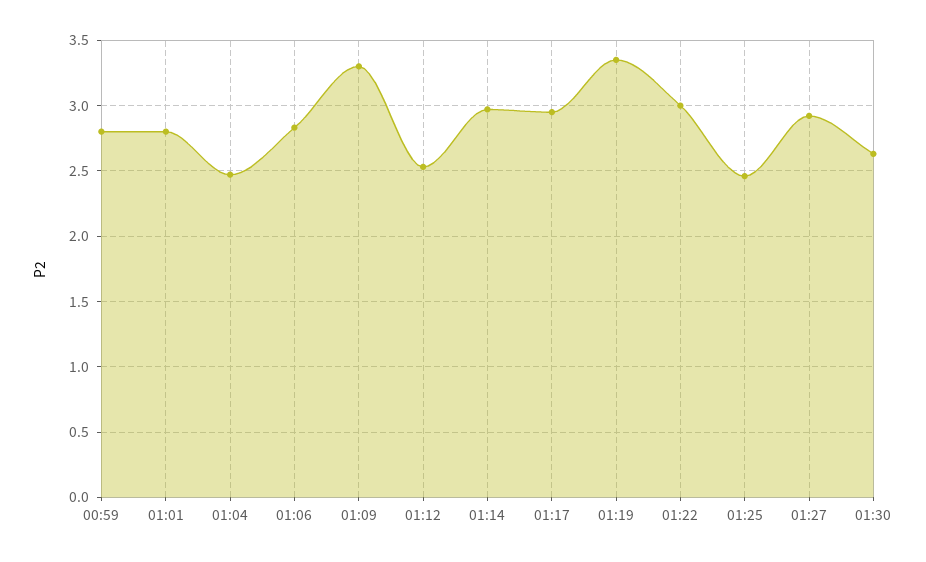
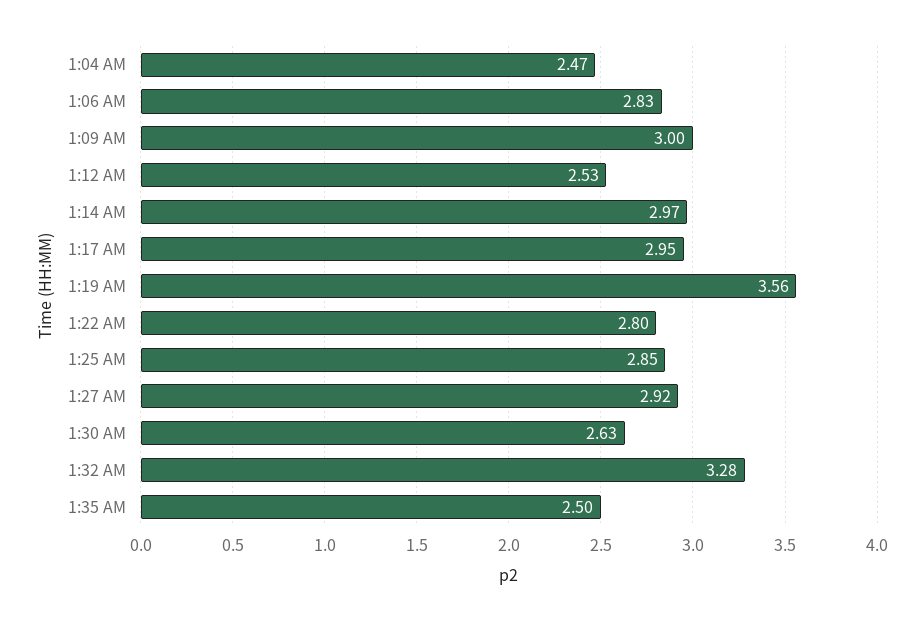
00:59: 2.8 -> none
01:01: 2.8 -> none
01:09: 3.3 -> 3
01:19: 3.35 -> 3.56
01:22: 3 -> 2.8
01:25: 2.45 -> 2.85
1:32 AM: none -> 3.28
1:35 AM: none -> 2.5

